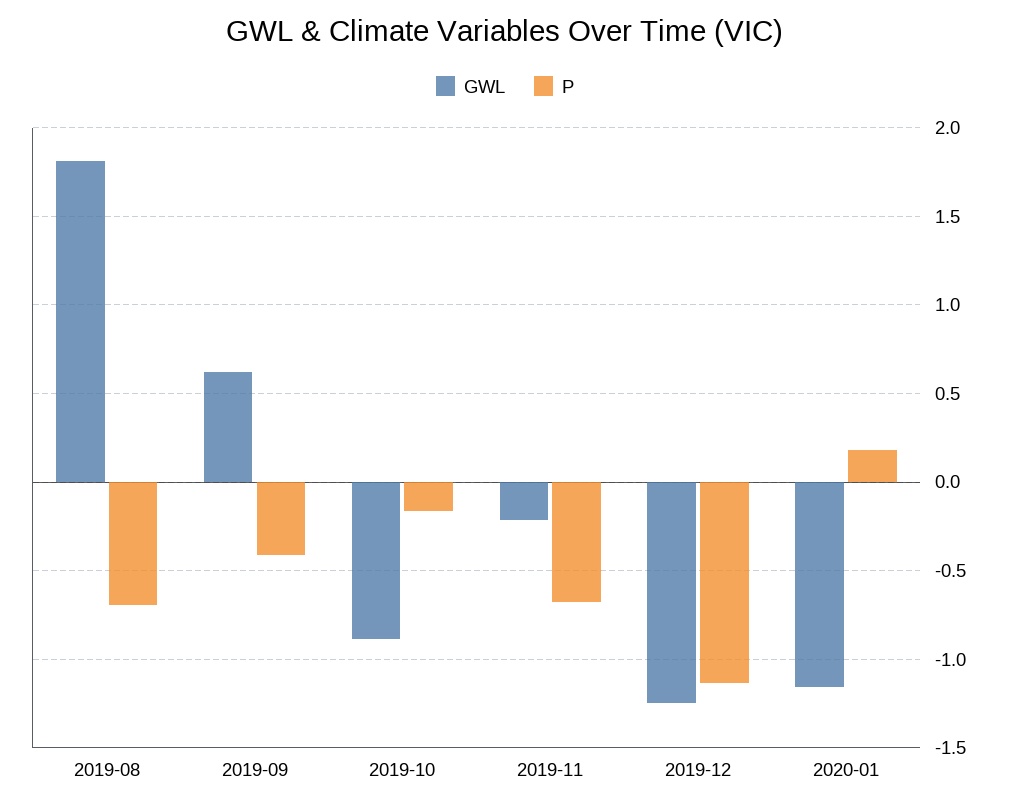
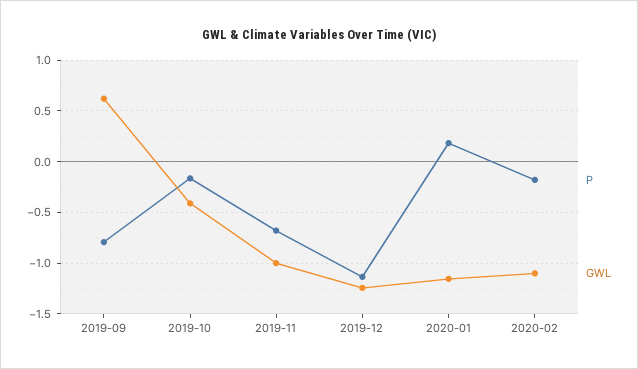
GWL, 2019-08: 1.8 -> none
P, 2019-08: -0.7 -> none
P, 2019-09: -0.4 -> -0.8
GWL, 2019-10: -0.9 -> -0.4
GWL, 2019-11: -0.2 -> -1
P, 2020-02: none -> -0.2
GWL, 2020-02: none -> -1.1

